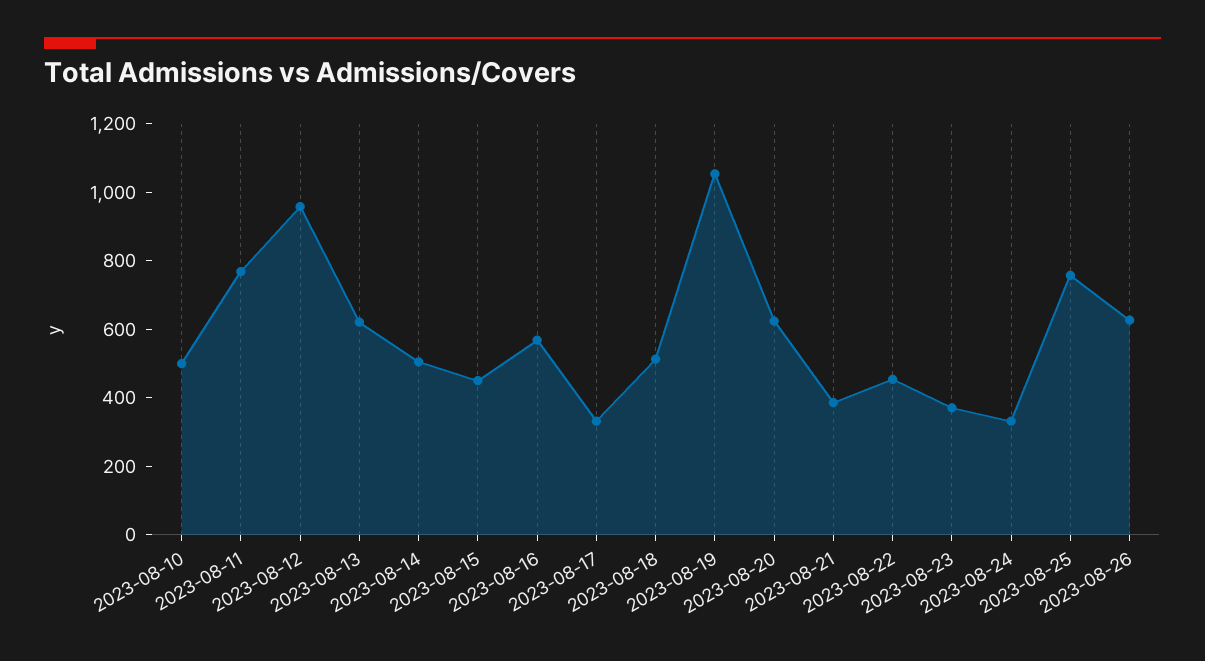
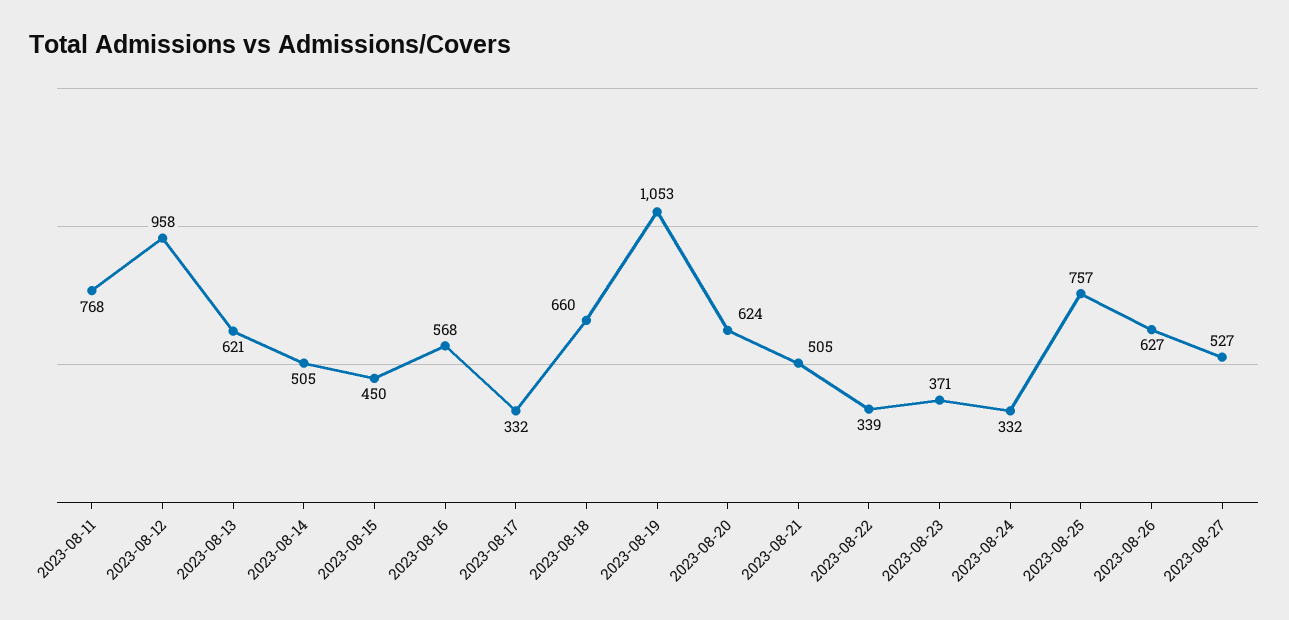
2023-08-10: 500 -> none
2023-08-18: 500 -> 660
2023-08-21: 400 -> 505
2023-08-22: 450 -> 339
2023-08-27: none -> 527

